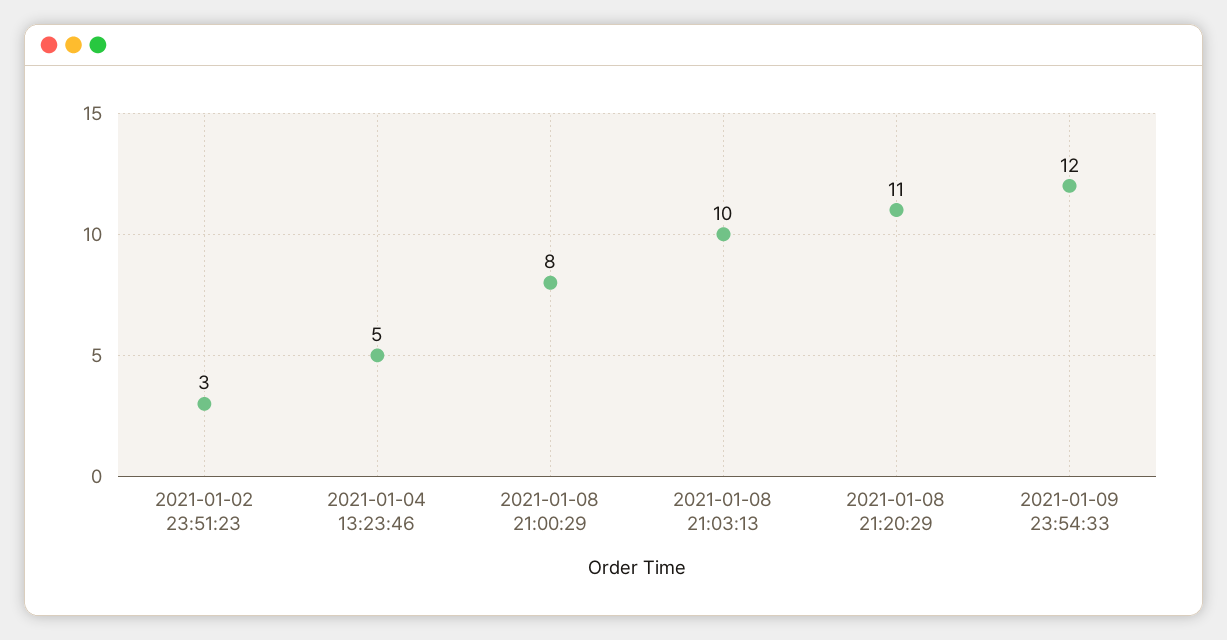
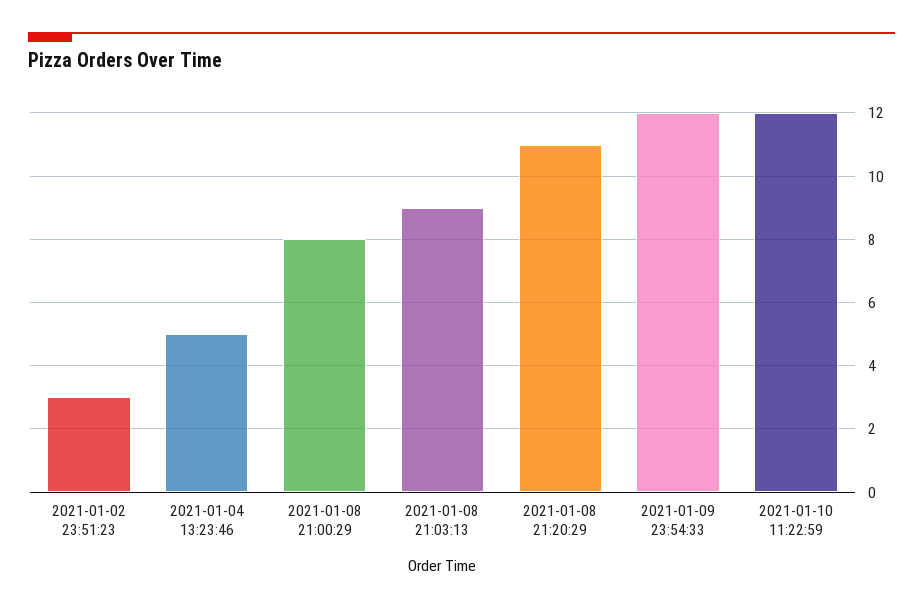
2021-01-08 21:03:13: 10 -> 9
2021-01-10 11:22:59: none -> 12

